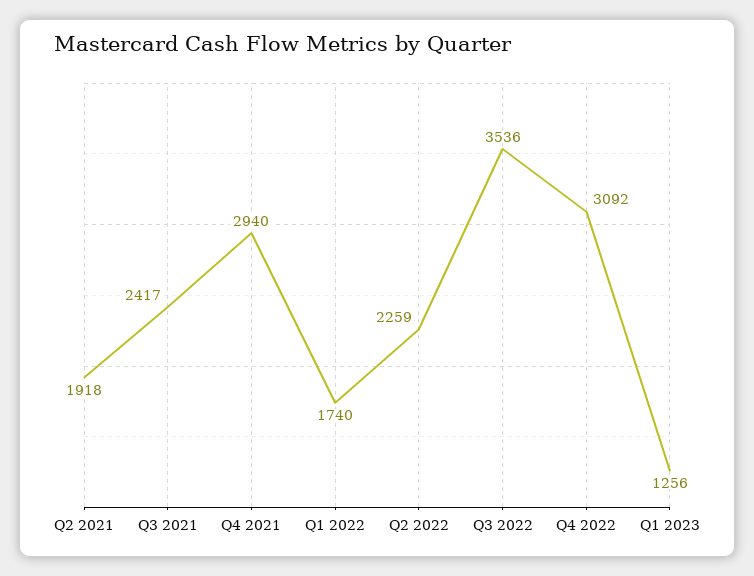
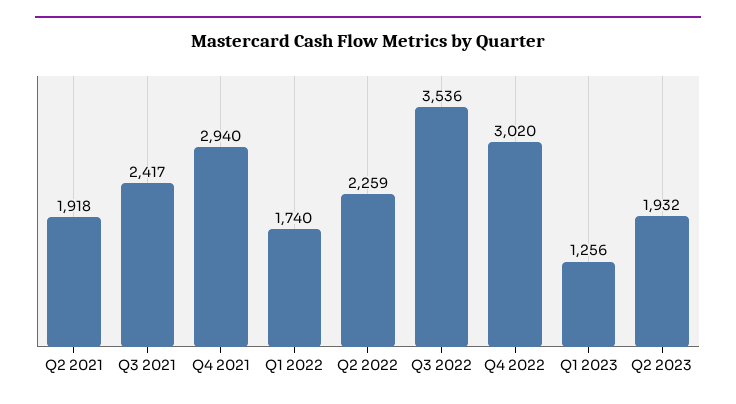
Q4 2022: 3092 -> 3020
Q2 2023: none -> 1932

